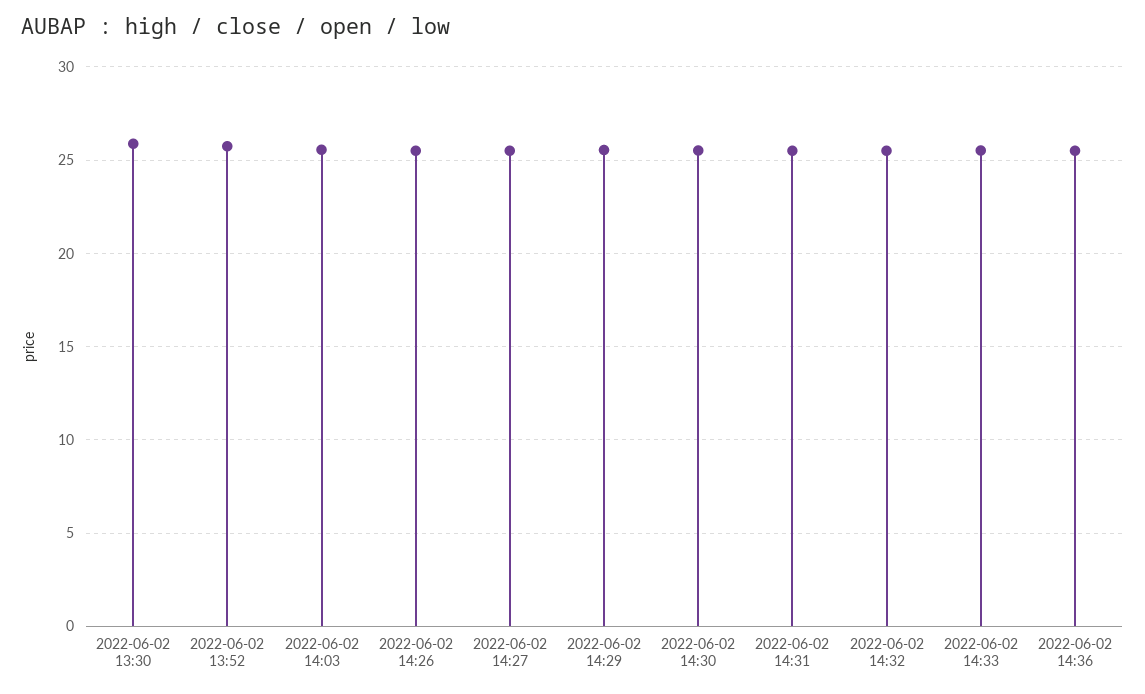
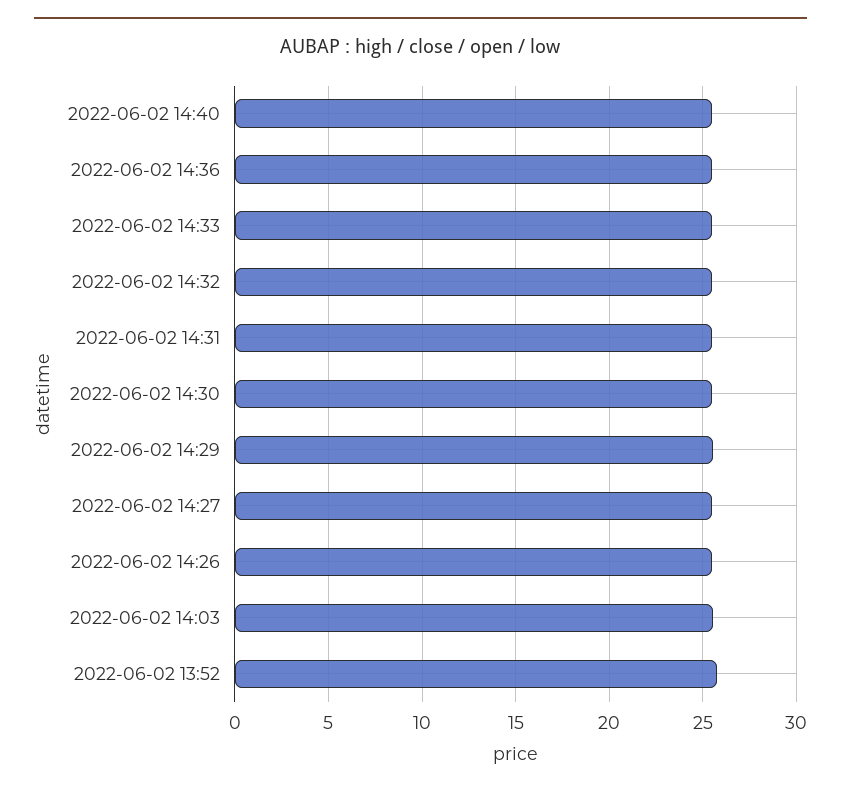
2022-06-02 13:30: 26 -> none
2022-06-02 14:40: none -> 25.5

